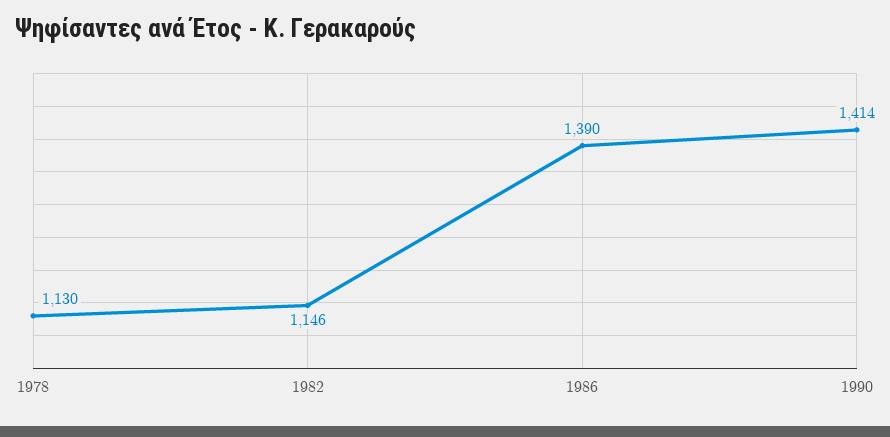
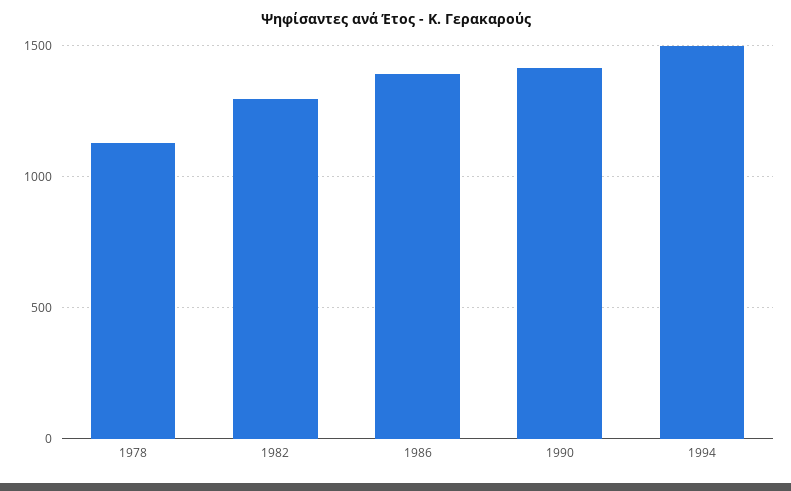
1982: 1146 -> 1300
1994: none -> 1500

